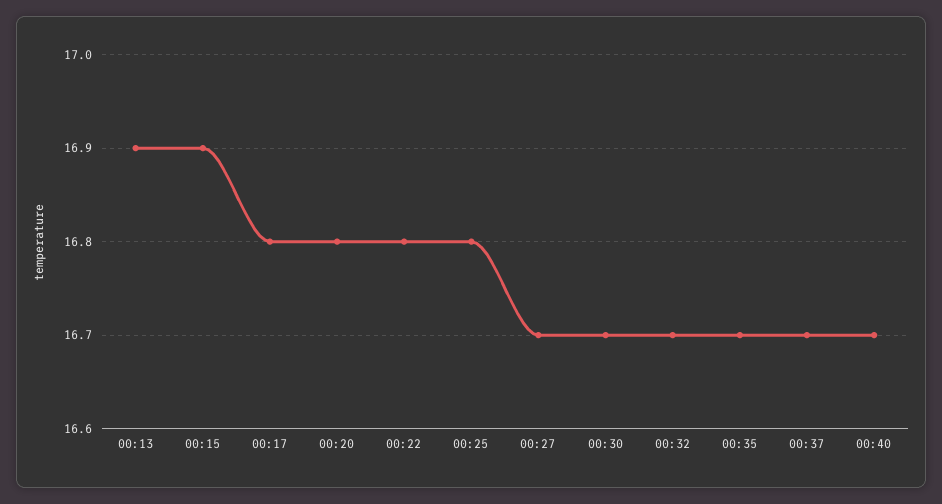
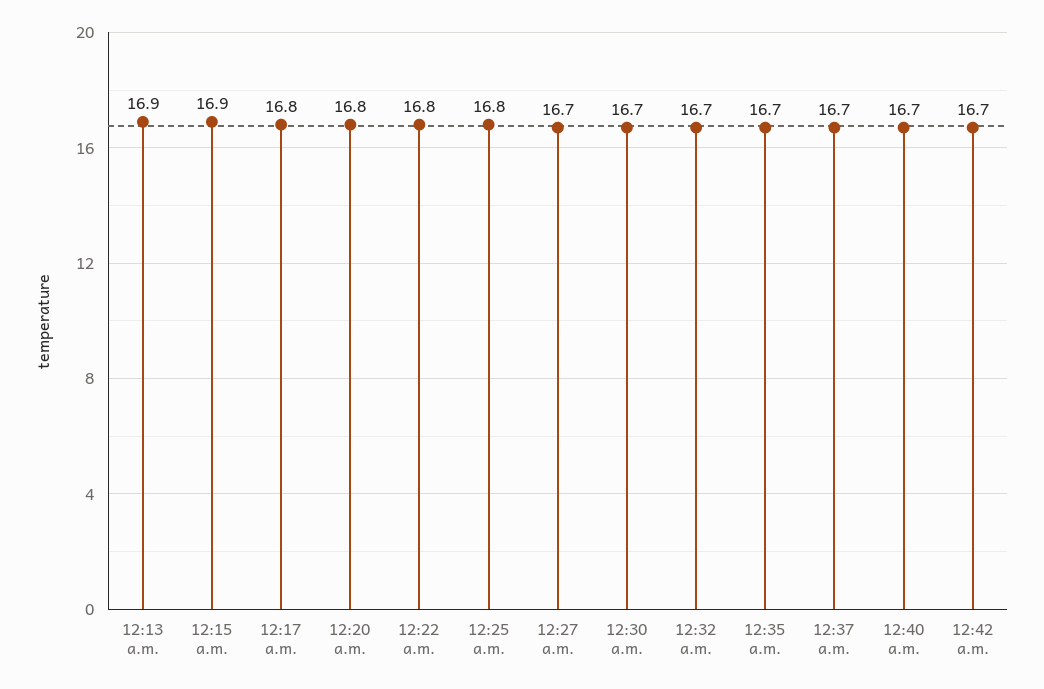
12:42 a.m.: none -> 16.7

